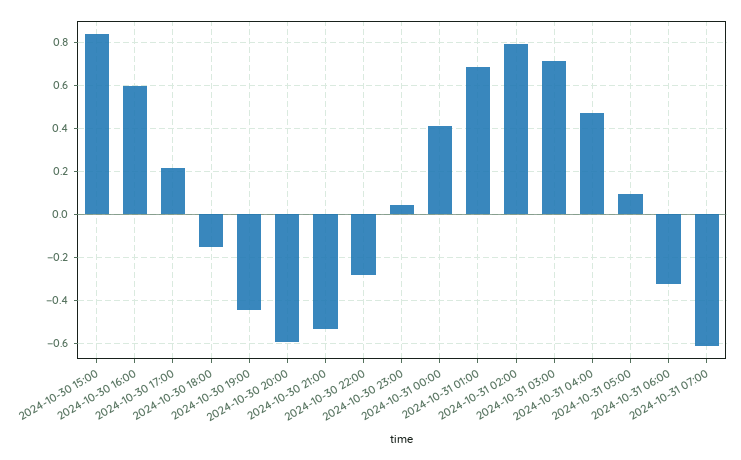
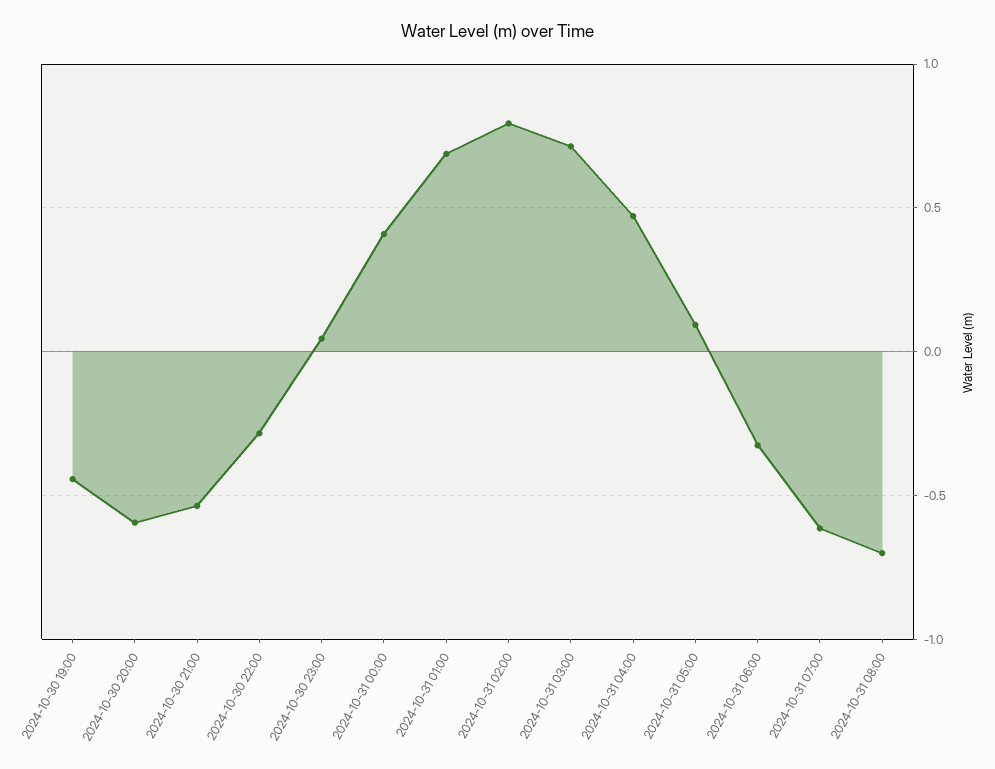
2024-10-30 15:00: 0.85 -> none
2024-10-30 16:00: 0.6 -> none
2024-10-30 17:00: 0.2 -> none
2024-10-30 18:00: -0.15 -> none
2024-10-31 08:00: none -> -0.7

